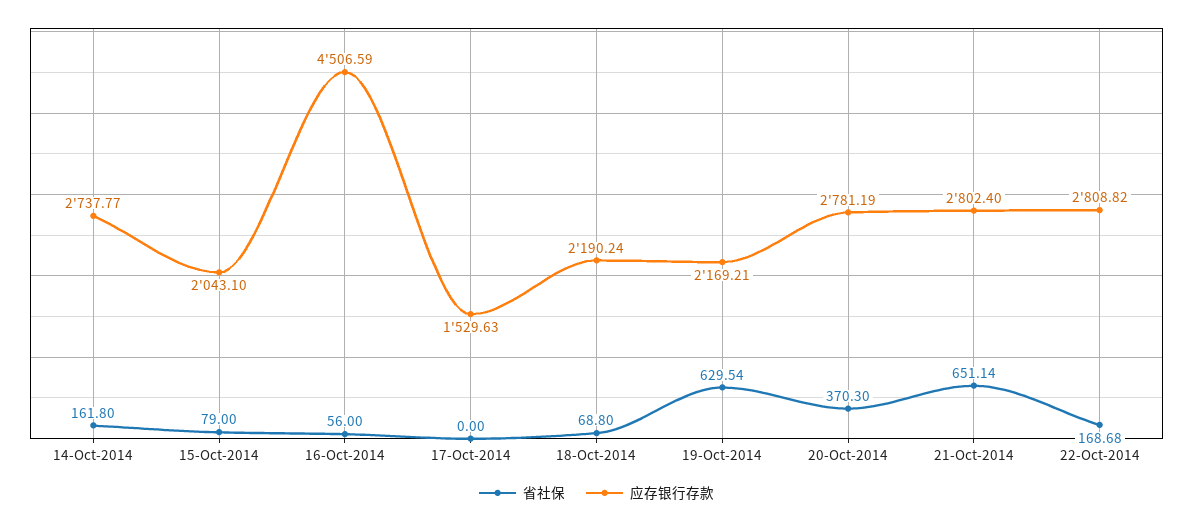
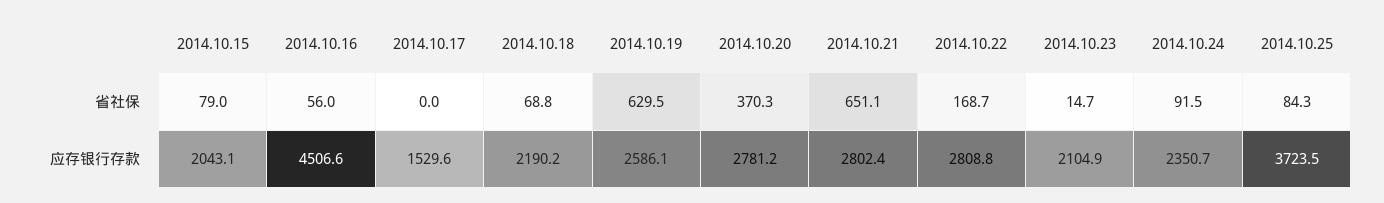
省社保, 14-Oct-2014: 161.8 -> none
应存银行存款, 14-Oct-2014: 2737.77 -> none
应存银行存款, 19-Oct-2014: 2169.21 -> 2586.1
省社保, 2014.10.23: none -> 14.7
省社保, 2014.10.24: none -> 91.5
省社保, 2014.10.25: none -> 84.3
应存银行存款, 2014.10.23: none -> 2104.9
应存银行存款, 2014.10.24: none -> 2350.7
应存银行存款, 2014.10.25: none -> 3723.5

